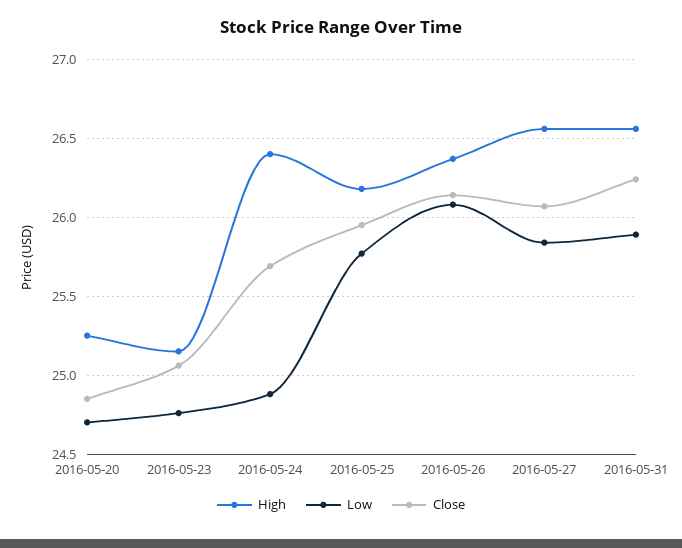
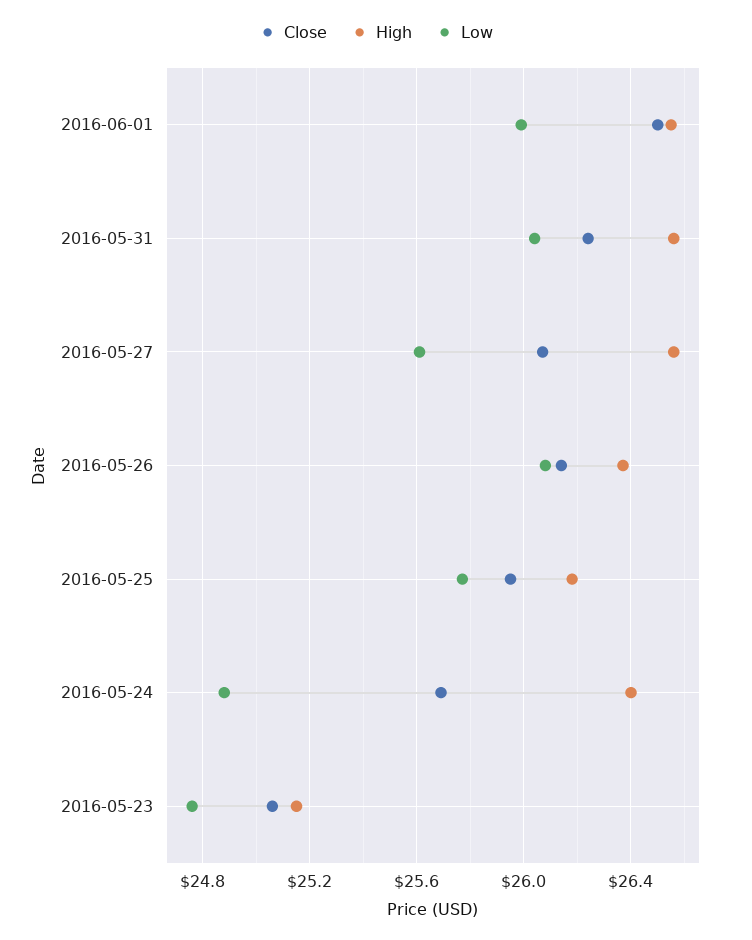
High, 2016-05-20: 25.25 -> none
Low, 2016-05-20: 24.7 -> none
Close, 2016-05-20: 24.85 -> none
Low, 2016-05-27: 25.85 -> 25.6
Low, 2016-05-31: 25.9 -> 26.05
Close, 2016-06-01: none -> 26.5
High, 2016-06-01: none -> 26.55
Low, 2016-06-01: none -> 26

